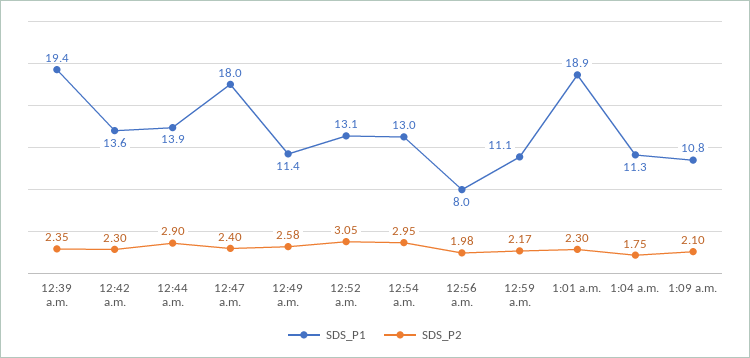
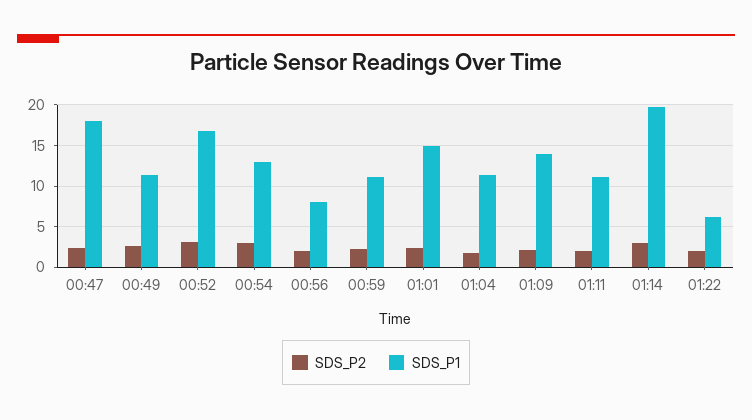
SDS_P1, 12:39 a.m.: 19.4 -> none
SDS_P2, 12:39 a.m.: 2.35 -> none
SDS_P1, 12:42 a.m.: 13.6 -> none
SDS_P2, 12:42 a.m.: 2.3 -> none
SDS_P1, 12:44 a.m.: 13.9 -> none
SDS_P2, 12:44 a.m.: 2.9 -> none
SDS_P1, 12:52 a.m.: 13.1 -> 17
SDS_P1, 1:01 a.m.: 18.9 -> 15
SDS_P1, 1:09 a.m.: 10.8 -> 14
SDS_P2, 01:11: none -> 2
SDS_P1, 01:11: none -> 11
SDS_P2, 01:14: none -> 3
SDS_P1, 01:14: none -> 20
SDS_P2, 01:22: none -> 2
SDS_P1, 01:22: none -> 6

